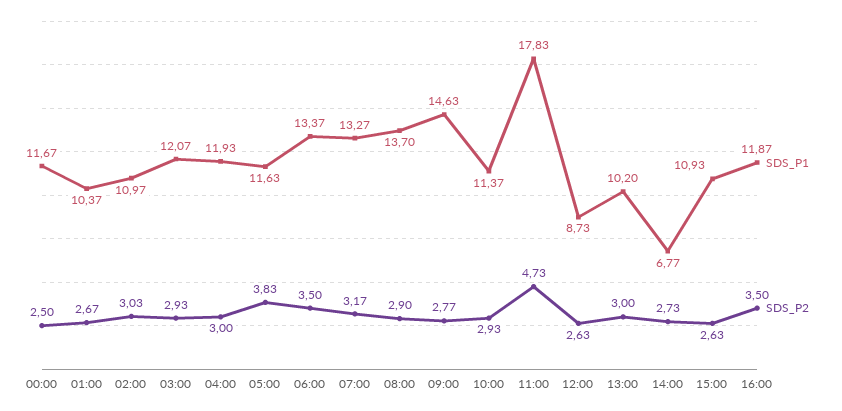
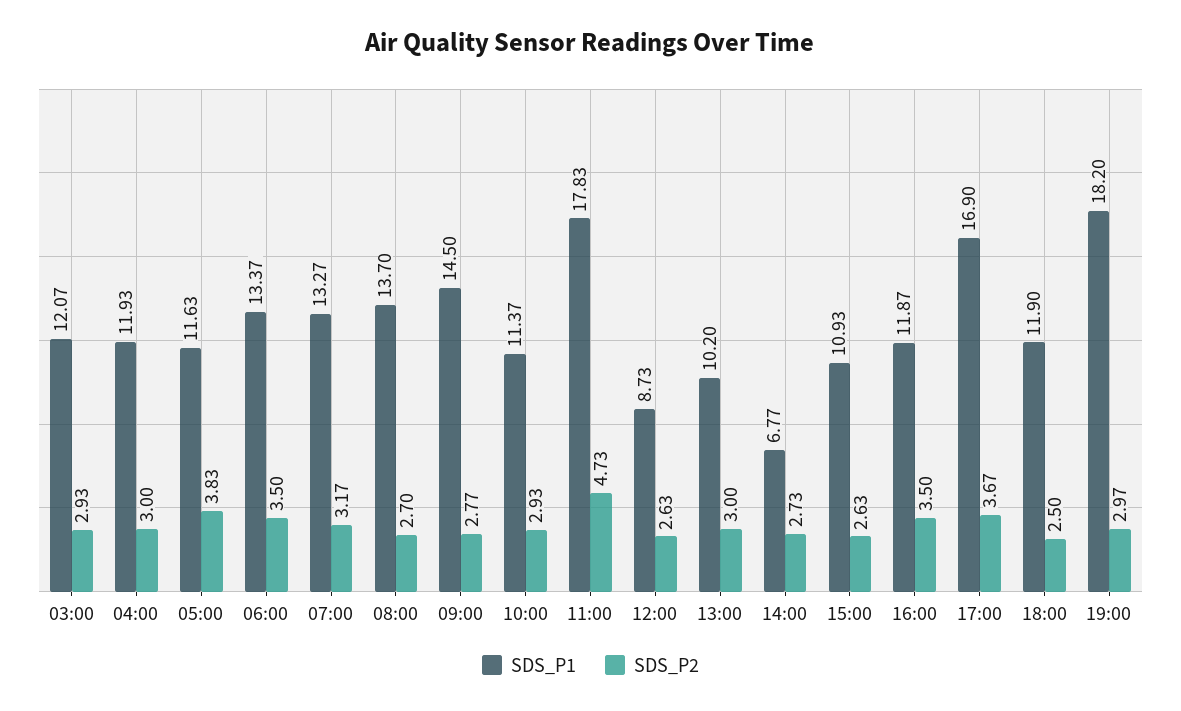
SDS_P1, 00:00: 11.67 -> none
SDS_P2, 00:00: 2.5 -> none
SDS_P1, 01:00: 10.37 -> none
SDS_P2, 01:00: 2.67 -> none
SDS_P1, 02:00: 10.97 -> none
SDS_P2, 02:00: 3.03 -> none
SDS_P2, 08:00: 2.9 -> 2.7
SDS_P1, 09:00: 14.63 -> 14.5
SDS_P1, 17:00: none -> 16.9
SDS_P2, 17:00: none -> 3.67
SDS_P1, 18:00: none -> 11.9
SDS_P2, 18:00: none -> 2.5
SDS_P1, 19:00: none -> 18.2
SDS_P2, 19:00: none -> 2.97

